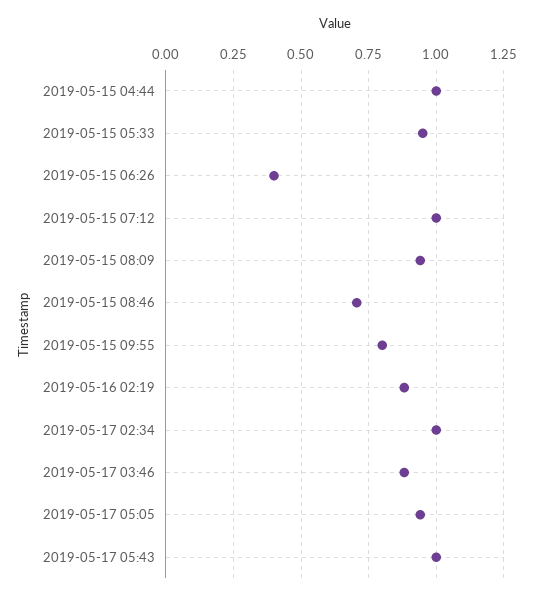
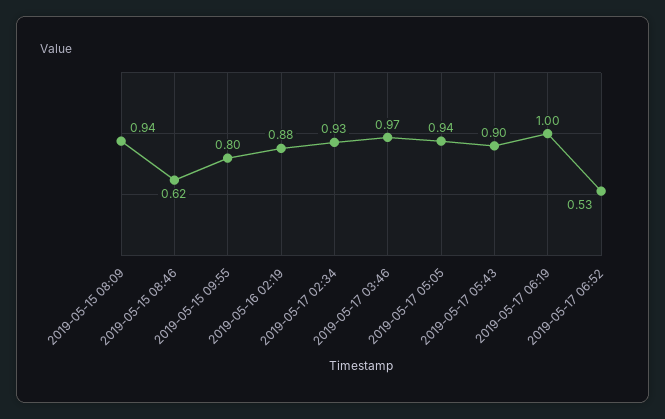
2019-05-15 04:44: 1 -> none
2019-05-15 05:33: 0.95 -> none
2019-05-15 06:26: 0.4 -> none
2019-05-15 07:12: 1 -> none
2019-05-15 08:46: 0.7 -> 0.62
2019-05-17 02:34: 1 -> 0.93
2019-05-17 03:46: 0.875 -> 0.97
2019-05-17 05:43: 1 -> 0.9
2019-05-17 06:19: none -> 1
2019-05-17 06:52: none -> 0.53

